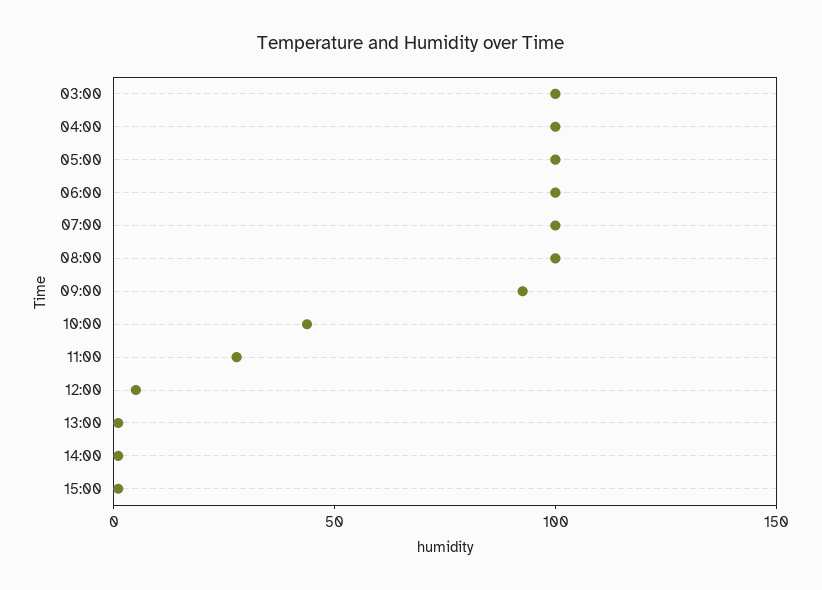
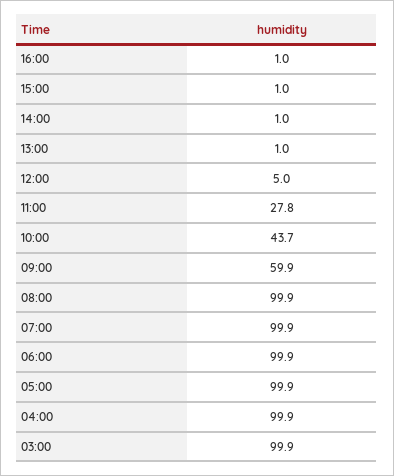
09:00: 90 -> 59.9
16:00: none -> 1

